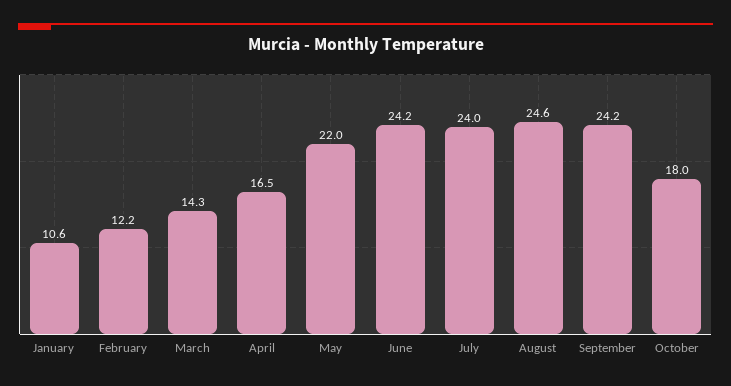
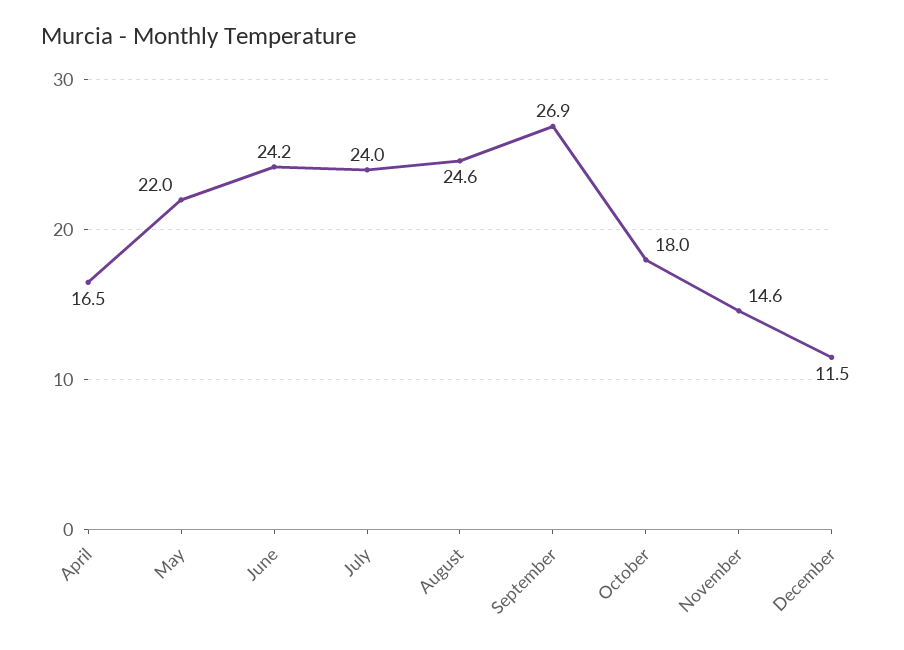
January: 10.6 -> none
February: 12.2 -> none
March: 14.3 -> none
September: 24.2 -> 26.9
November: none -> 14.6
December: none -> 11.5

